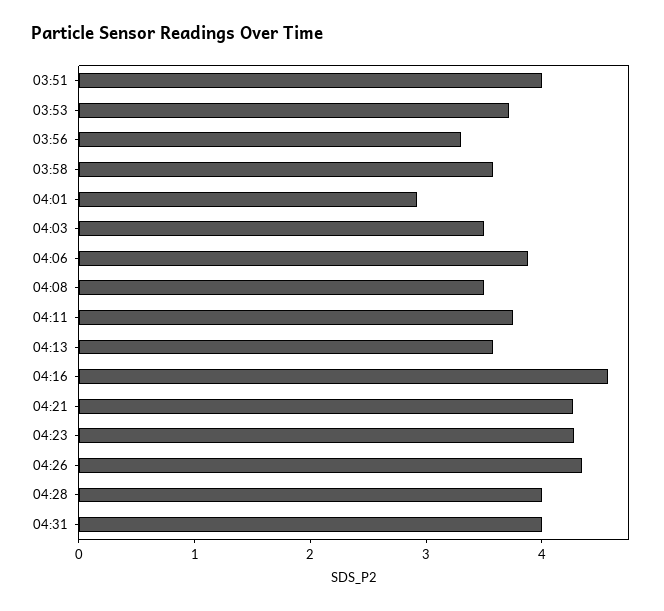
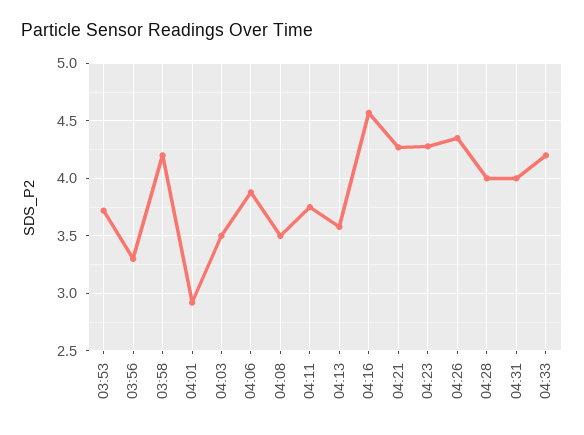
03:51: 4 -> none
03:58: 3.6 -> 4.2
04:33: none -> 4.2

